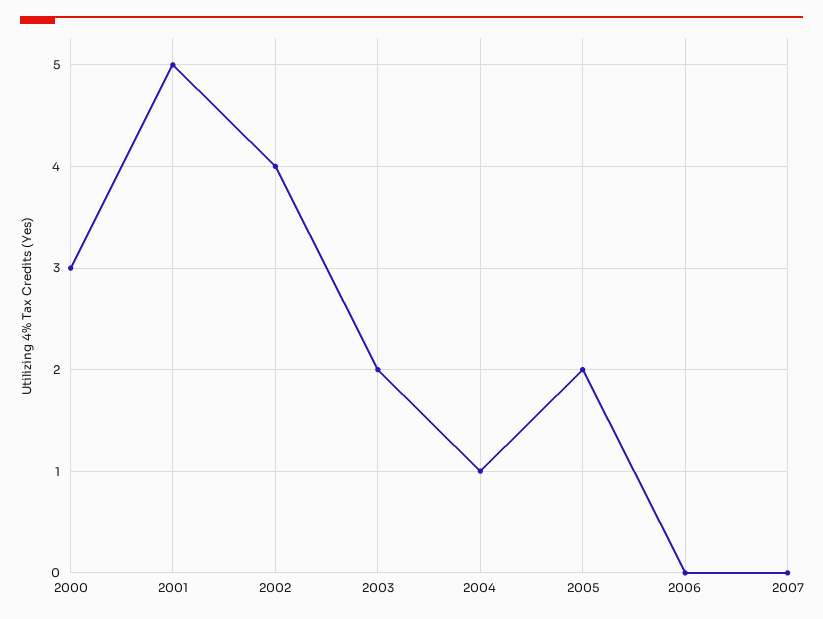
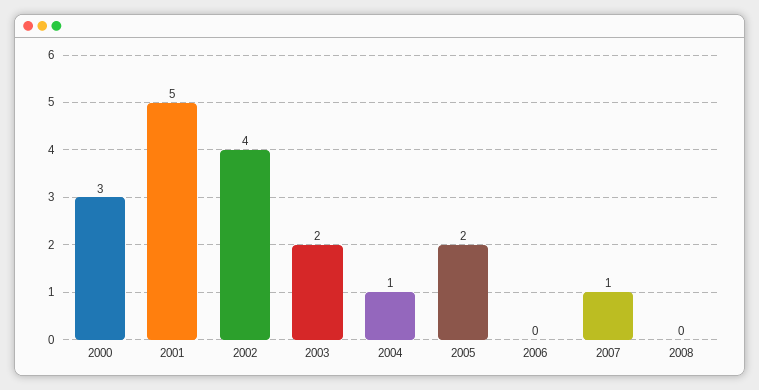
2007: 0 -> 1
2008: none -> 0

